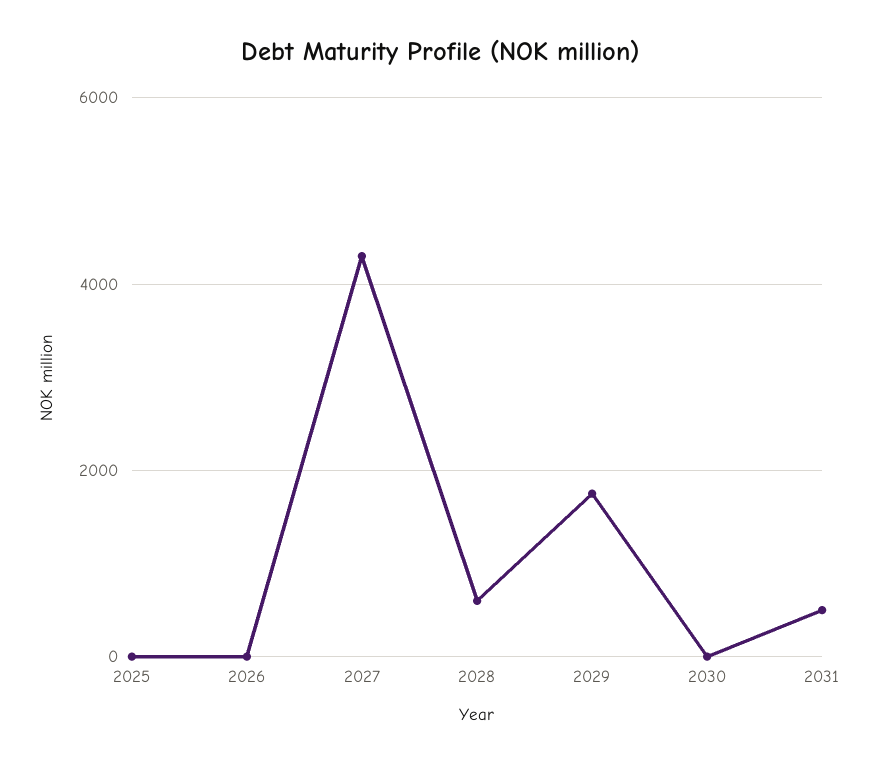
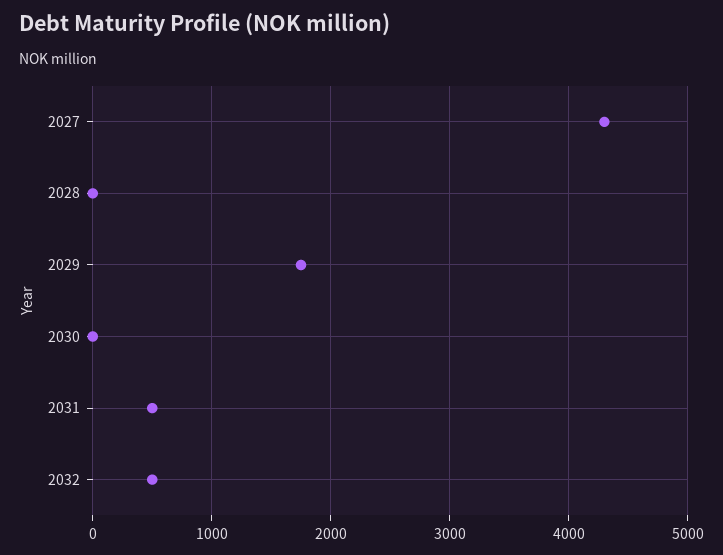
2025: 0 -> none
2026: 0 -> none
2028: 600 -> 0
2032: none -> 500

